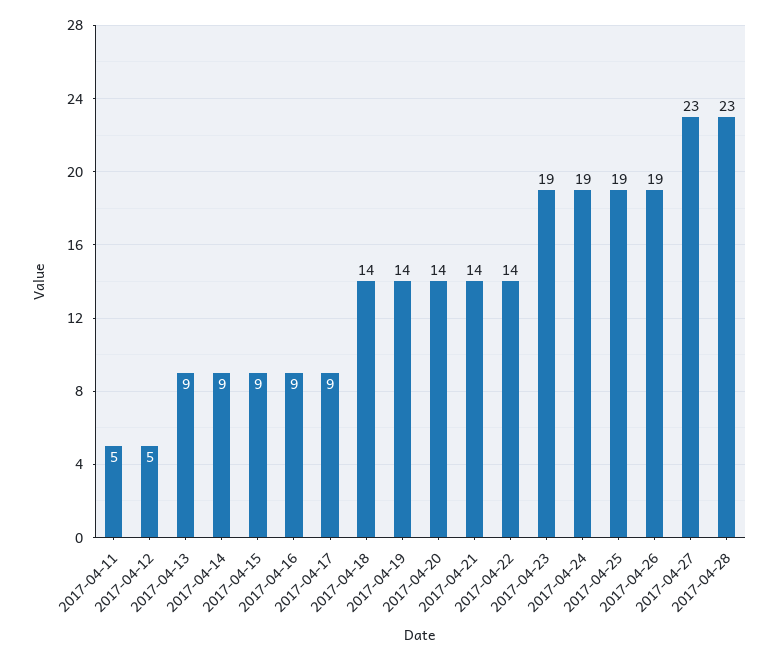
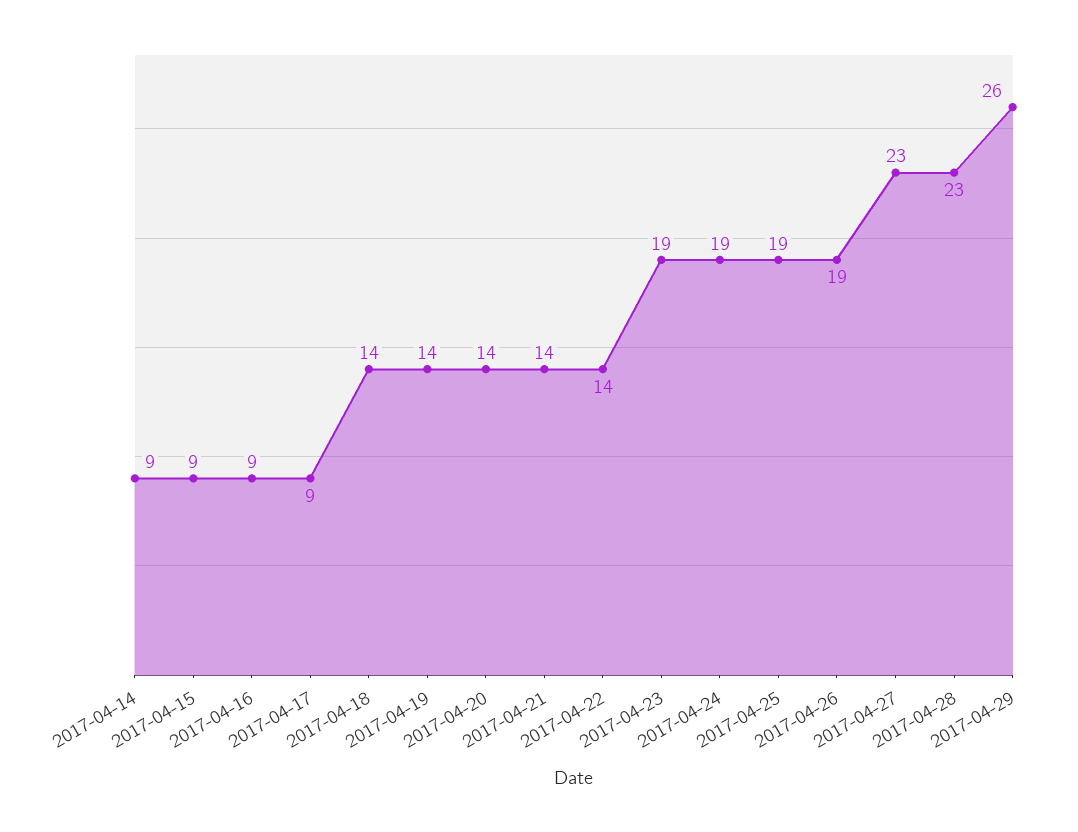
2017-04-11: 5 -> none
2017-04-12: 5 -> none
2017-04-13: 9 -> none
2017-04-29: none -> 26

